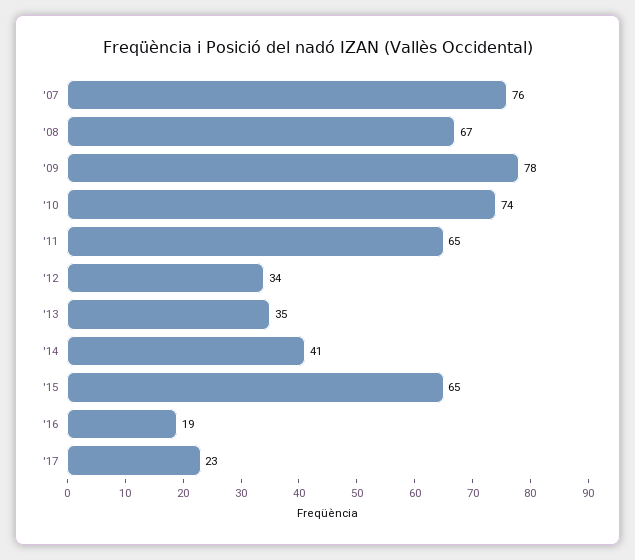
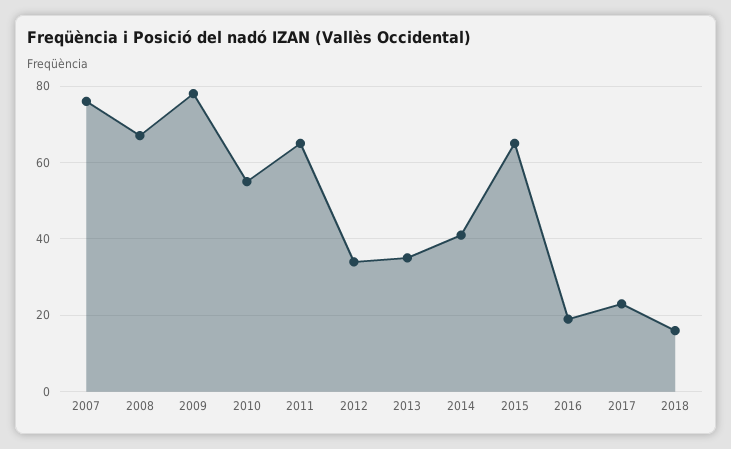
'10: 74 -> 55
2018: none -> 15

